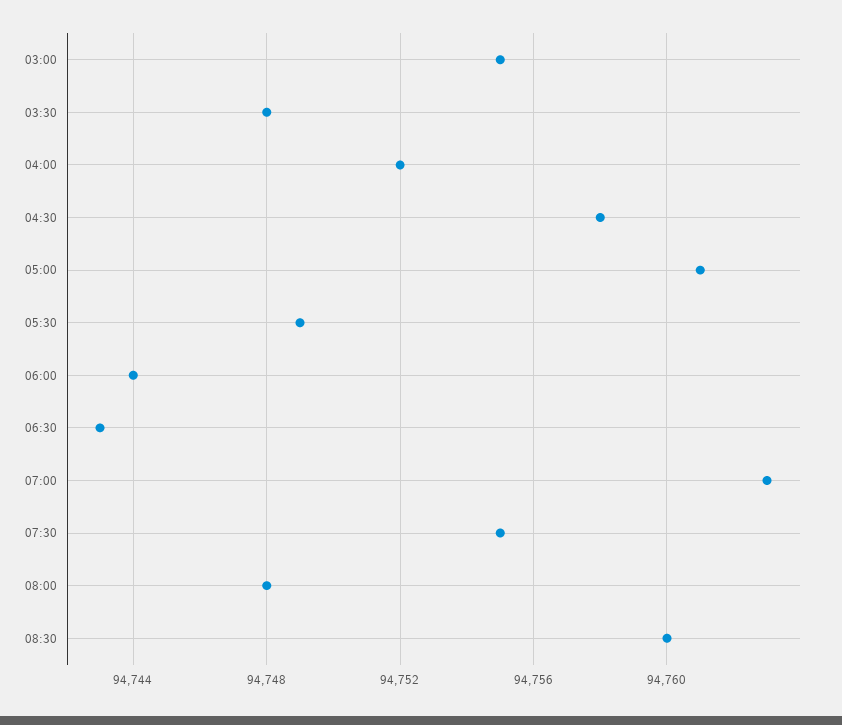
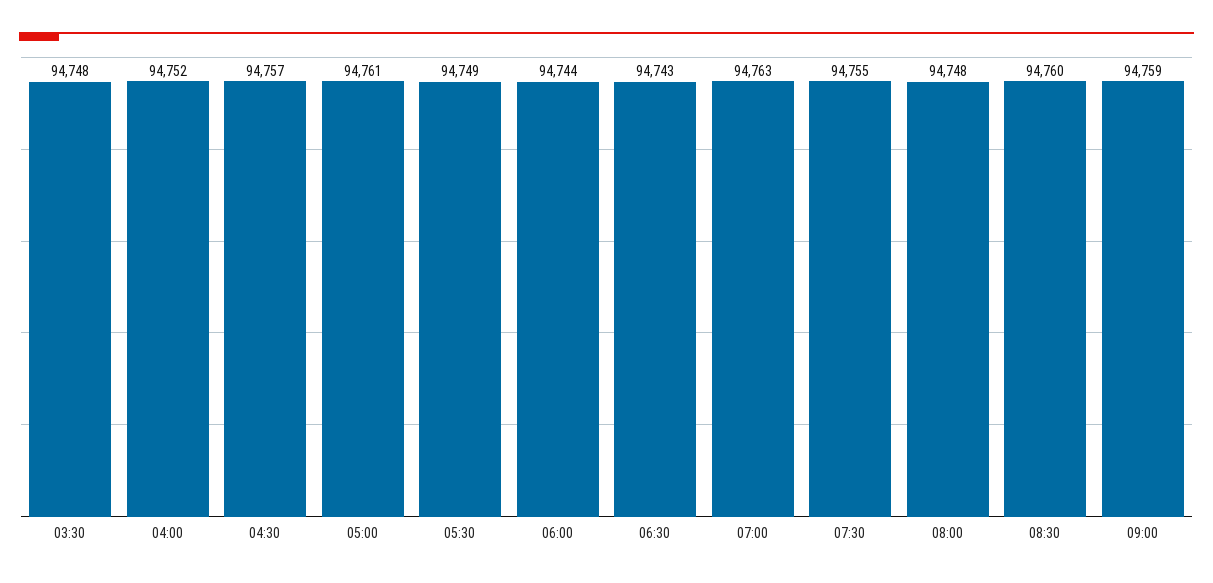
03:00: 94755 -> none
04:30: 94758 -> 94757
09:00: none -> 94759

